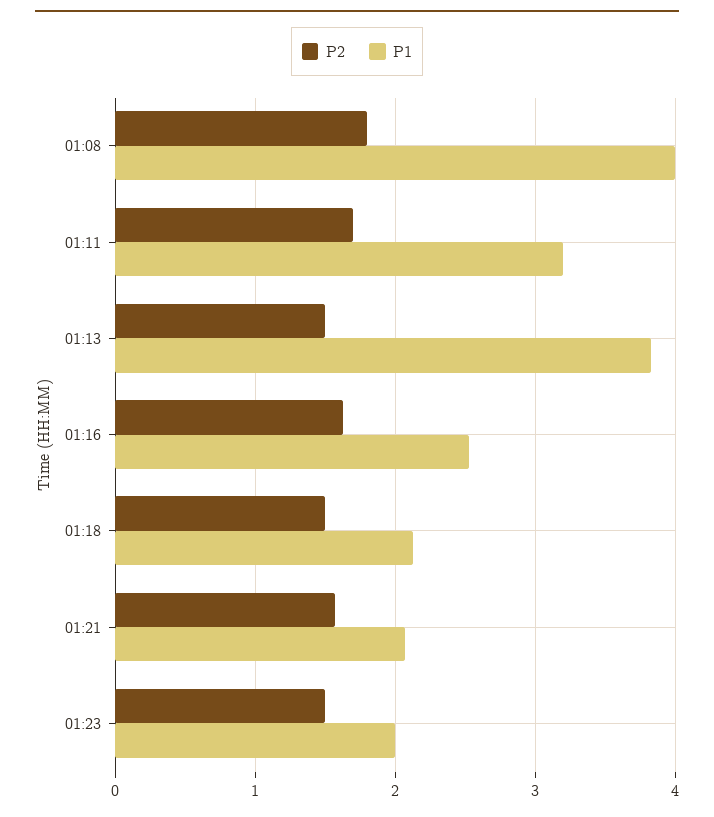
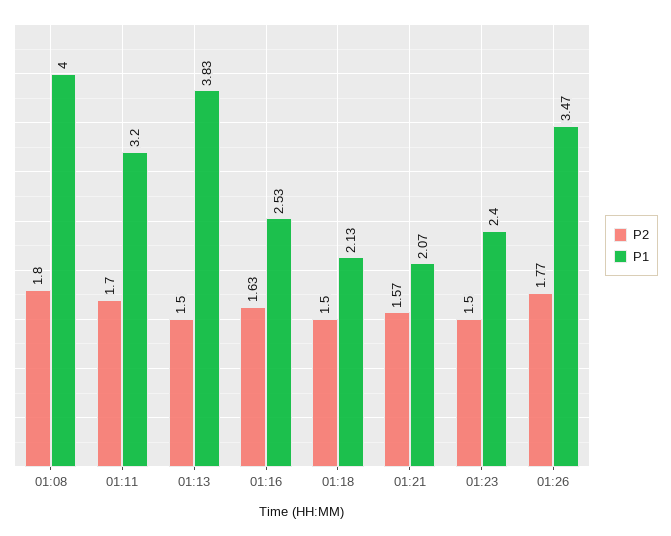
P1, 01:23: 2 -> 2.4
P2, 01:26: none -> 1.77
P1, 01:26: none -> 3.47

